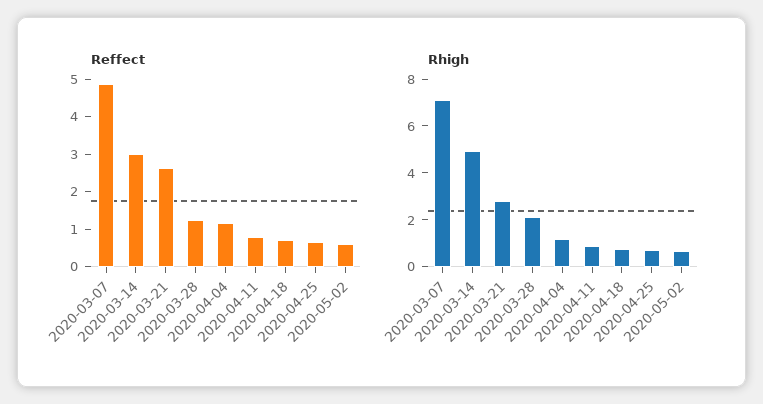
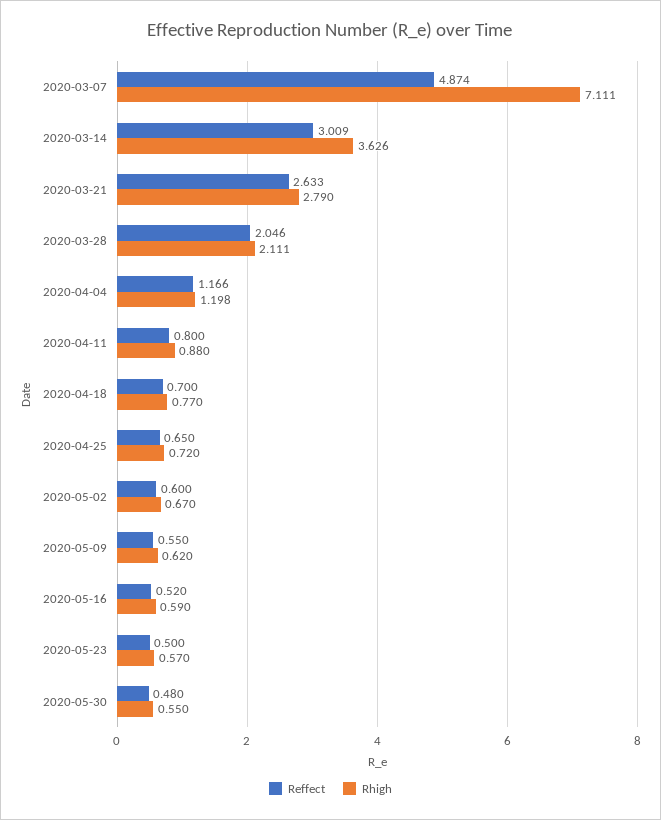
Reffect, 2020-03-28: 1.25 -> 2.046
Rhigh, 2020-03-14: 5 -> 3.626
Reffect, 2020-05-09: none -> 0.55
Rhigh, 2020-05-09: none -> 0.62
Reffect, 2020-05-16: none -> 0.52
Rhigh, 2020-05-16: none -> 0.59
Reffect, 2020-05-23: none -> 0.5
Rhigh, 2020-05-23: none -> 0.57
Reffect, 2020-05-30: none -> 0.48
Rhigh, 2020-05-30: none -> 0.55

